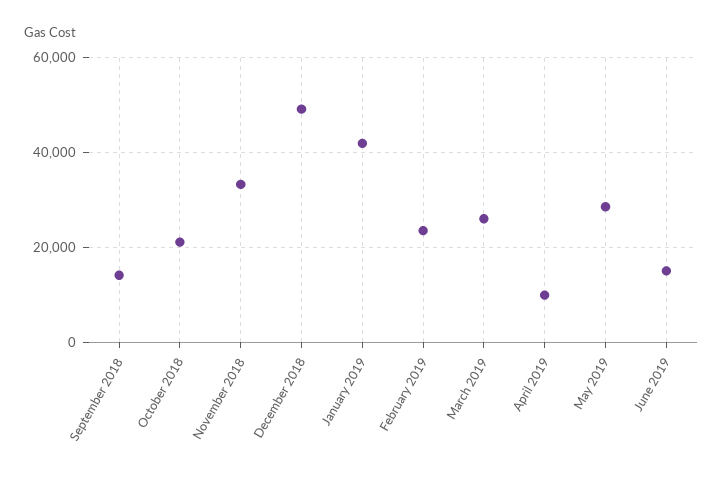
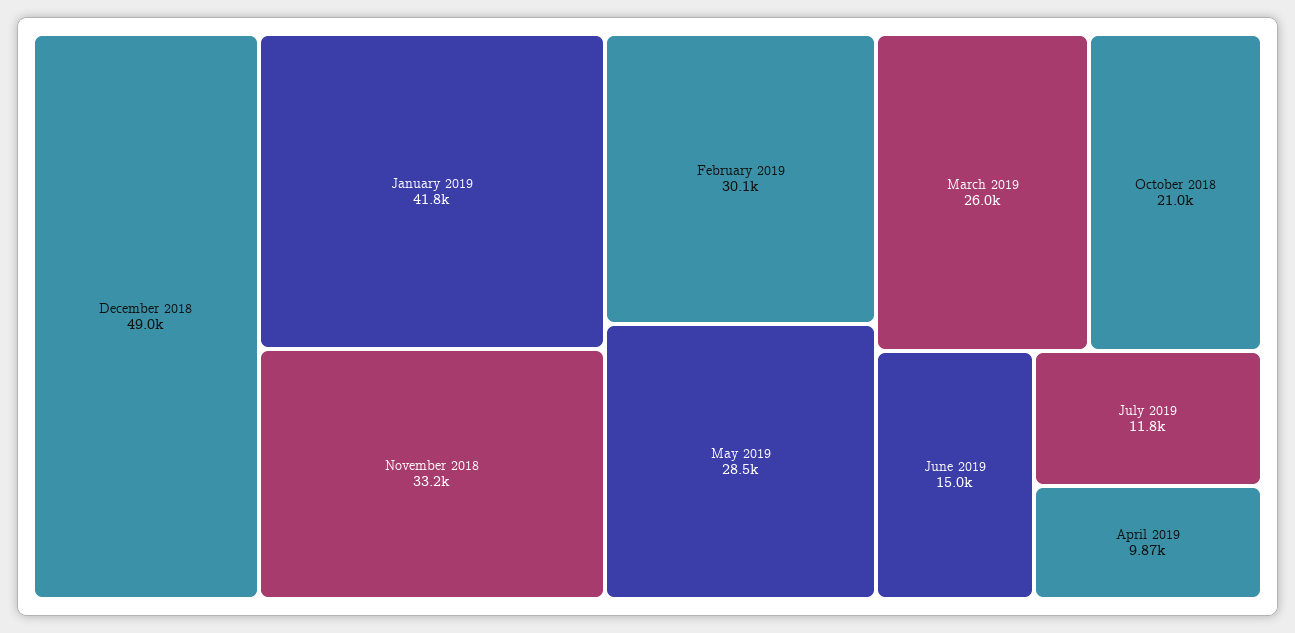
September 2018: 14000 -> none
February 2019: 24000 -> 30100
July 2019: none -> 11800

